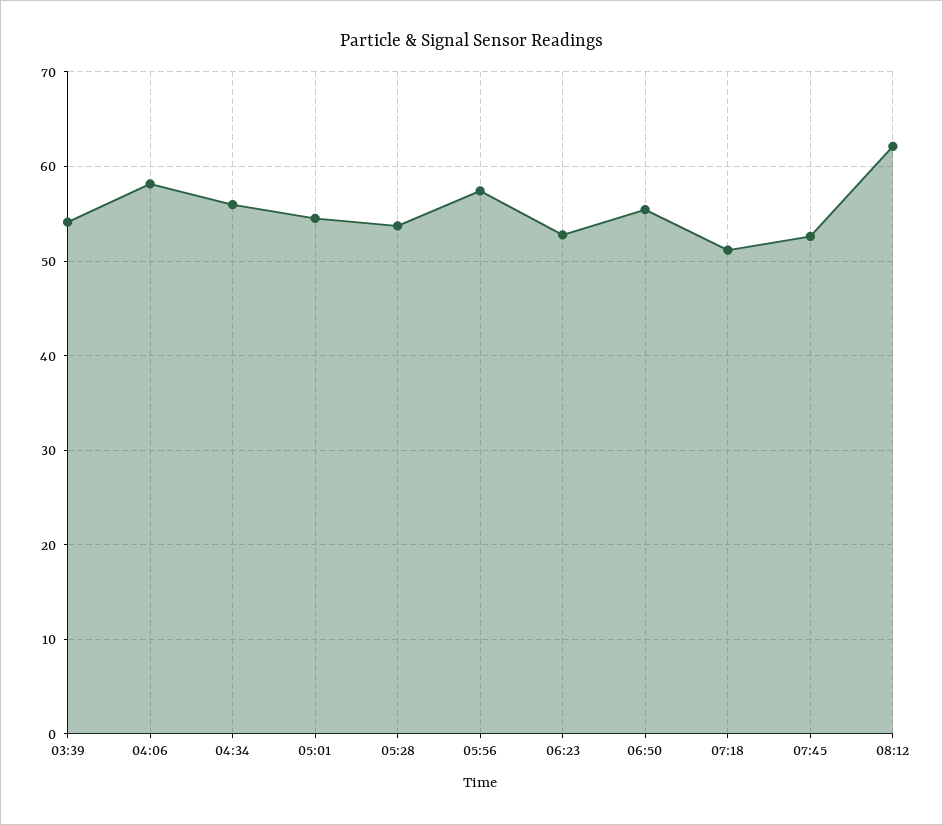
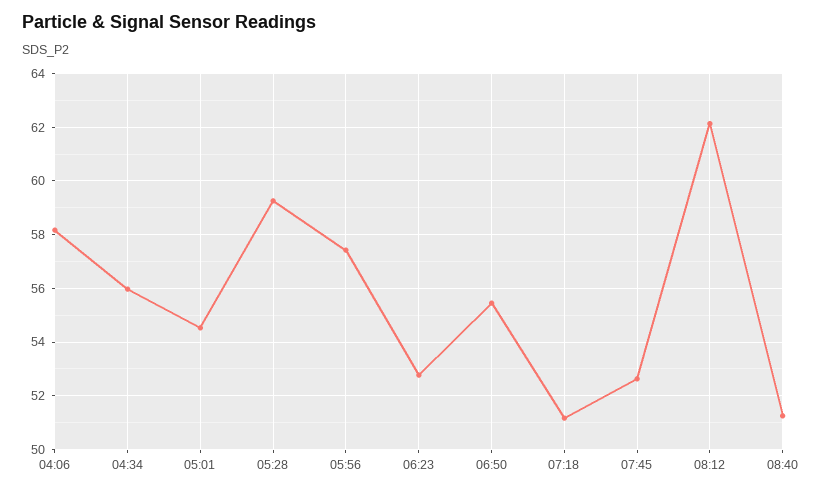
03:39: 54 -> none
05:28: 54 -> 59.25
08:40: none -> 51.25

